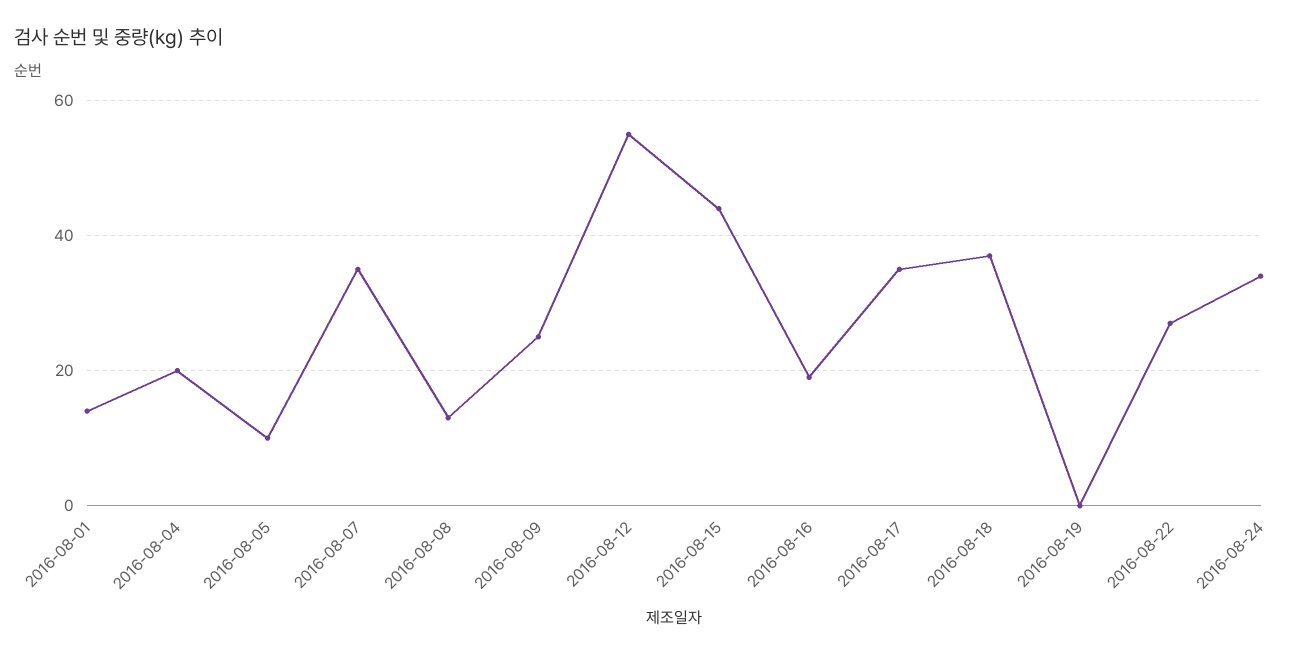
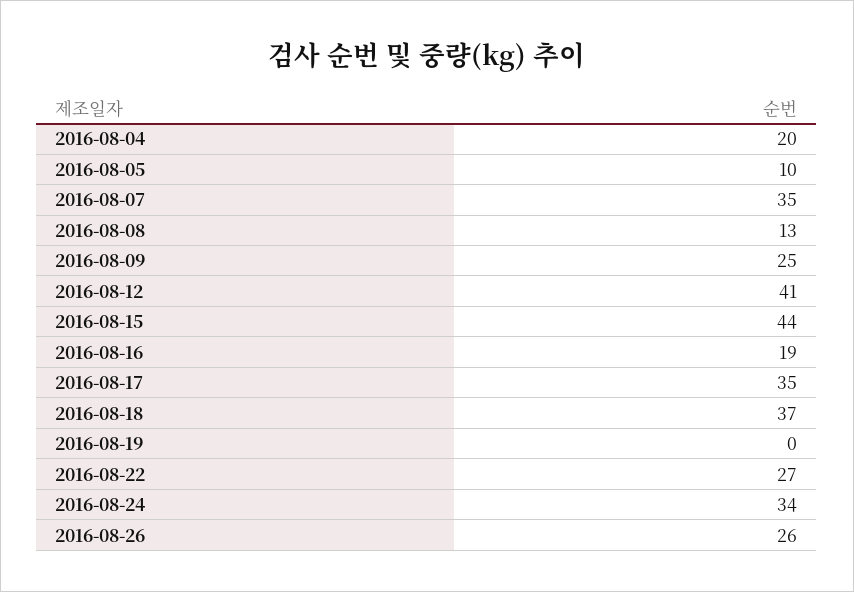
2016-08-01: 15 -> none
2016-08-12: 55 -> 41
2016-08-26: none -> 26

